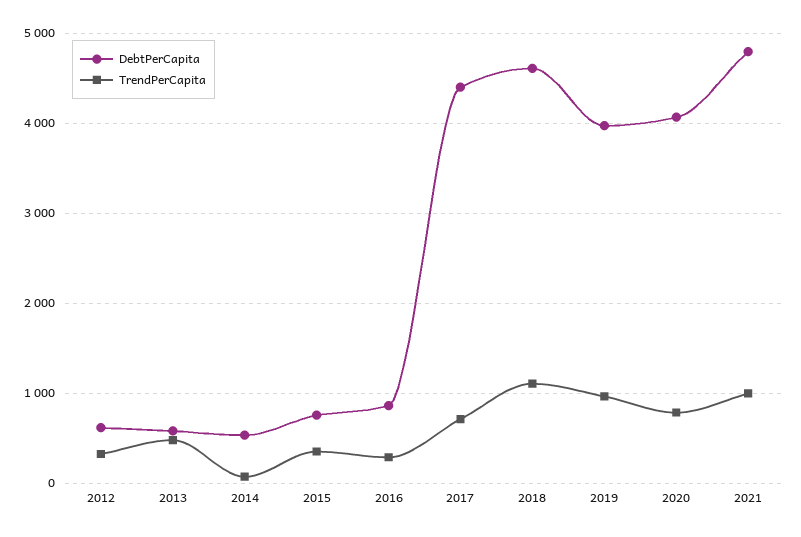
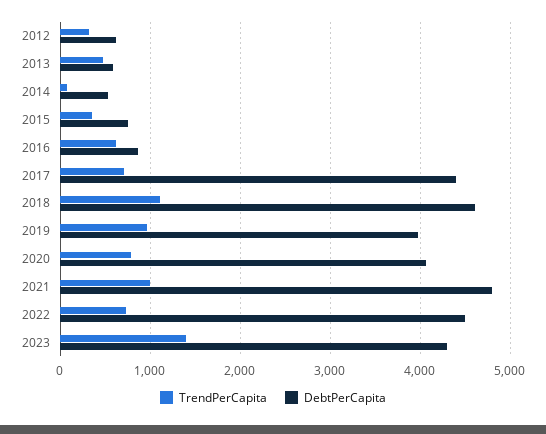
TrendPerCapita, 2016: 300 -> 600
TrendPerCapita, 2022: none -> 700
DebtPerCapita, 2022: none -> 4500
TrendPerCapita, 2023: none -> 1400
DebtPerCapita, 2023: none -> 4300

